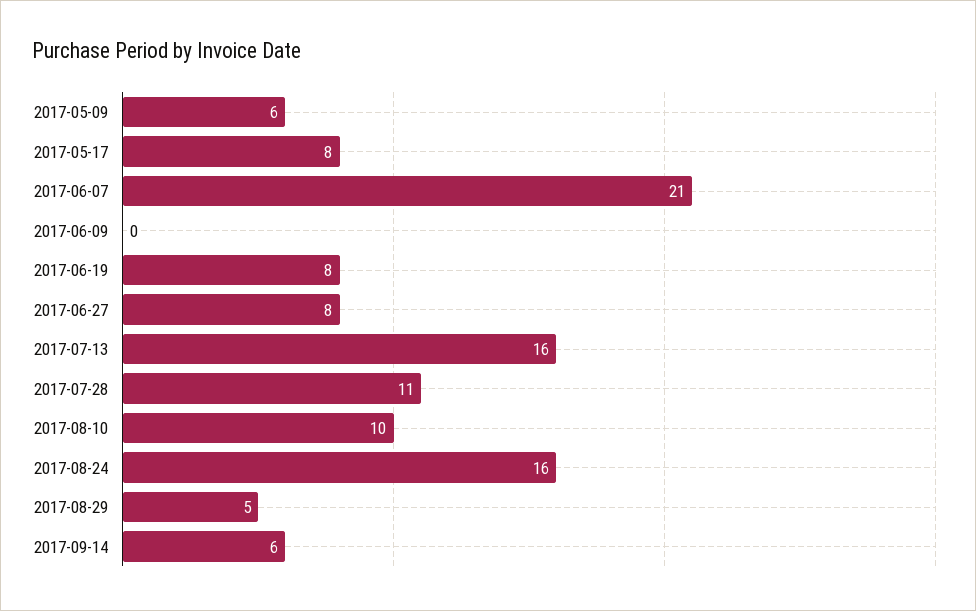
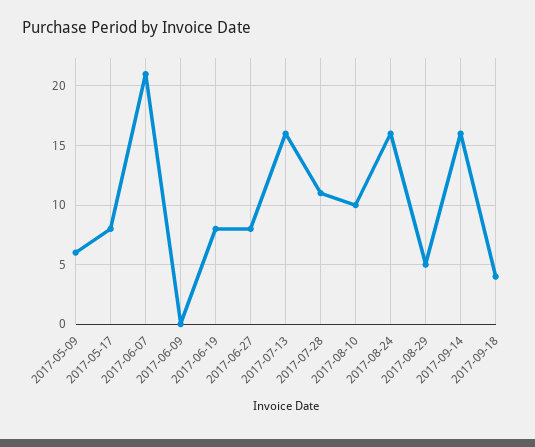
2017-09-14: 6 -> 16
2017-09-18: none -> 4

